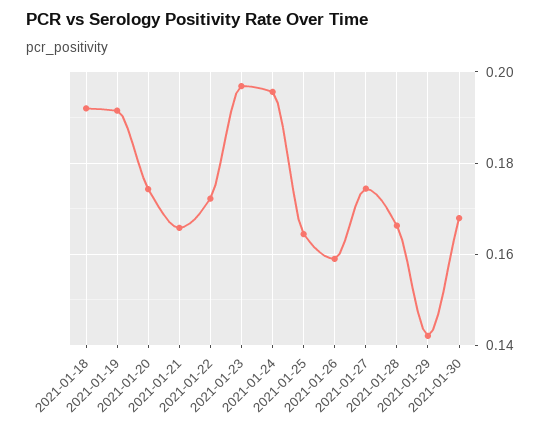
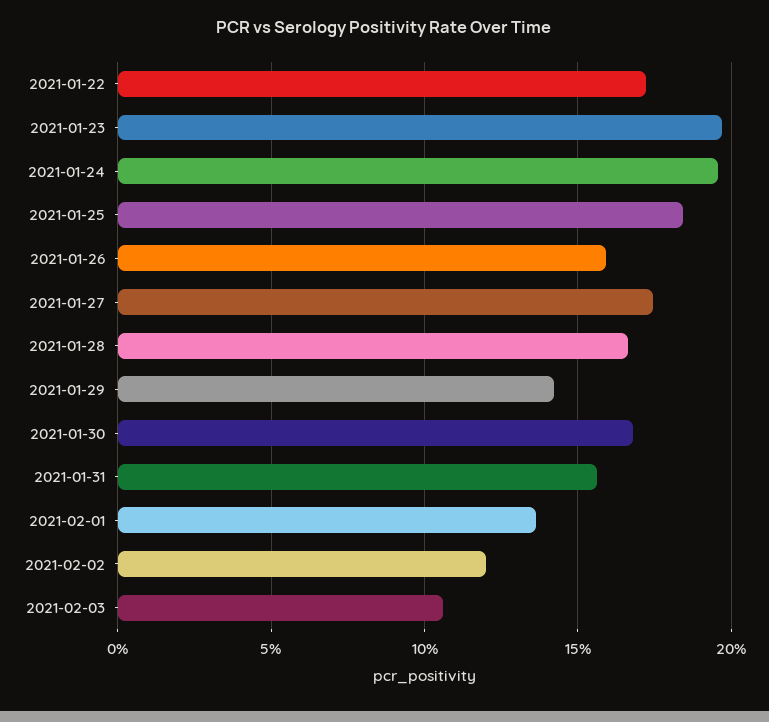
2021-01-18: 0.192 -> none
2021-01-19: 0.192 -> none
2021-01-20: 0.174 -> none
2021-01-21: 0.166 -> none
2021-01-25: 0.164 -> 0.185
2021-01-31: none -> 0.155
2021-02-01: none -> 0.135
2021-02-02: none -> 0.12
2021-02-03: none -> 0.105

